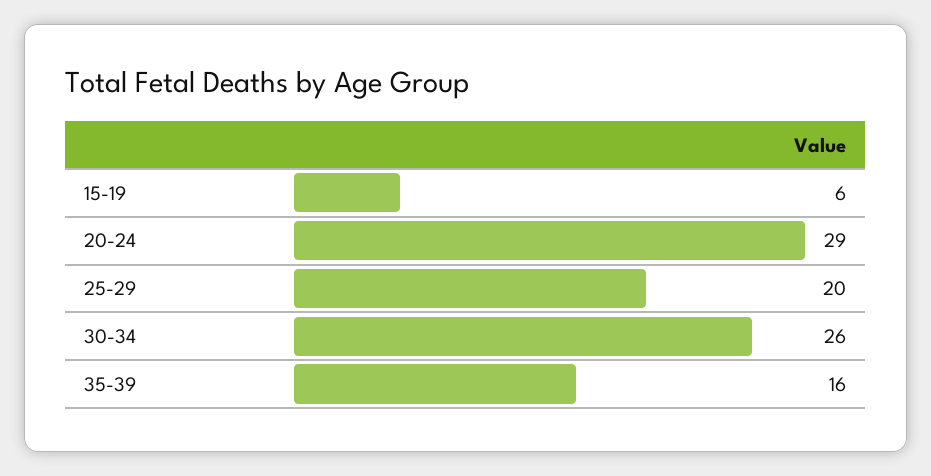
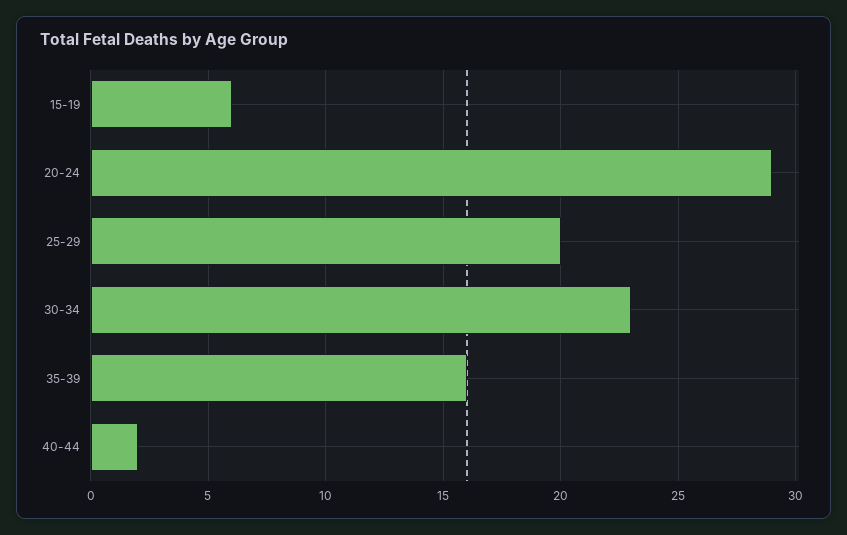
30-34: 26 -> 23
40-44: none -> 2

